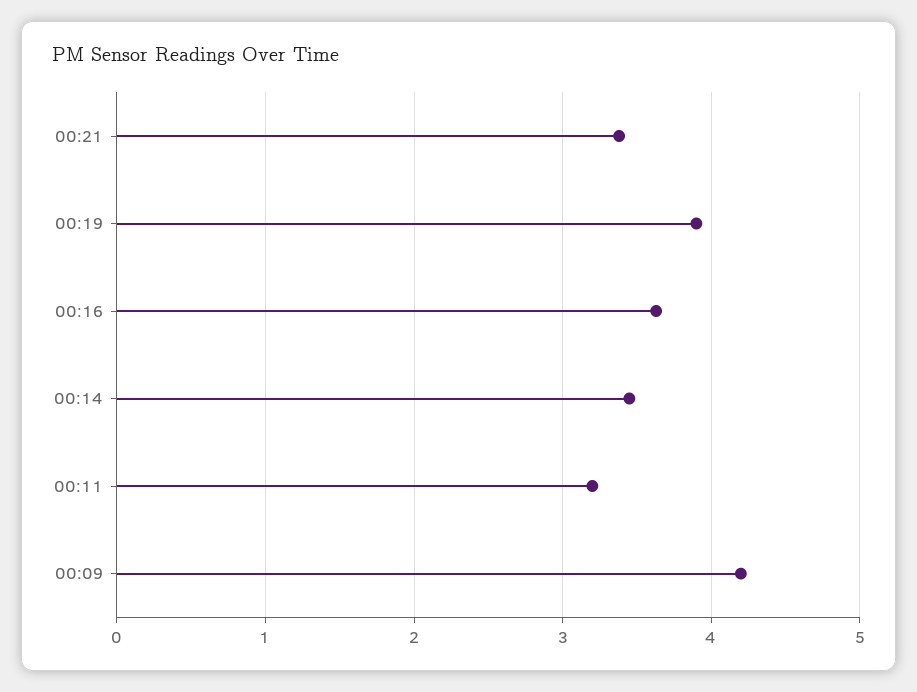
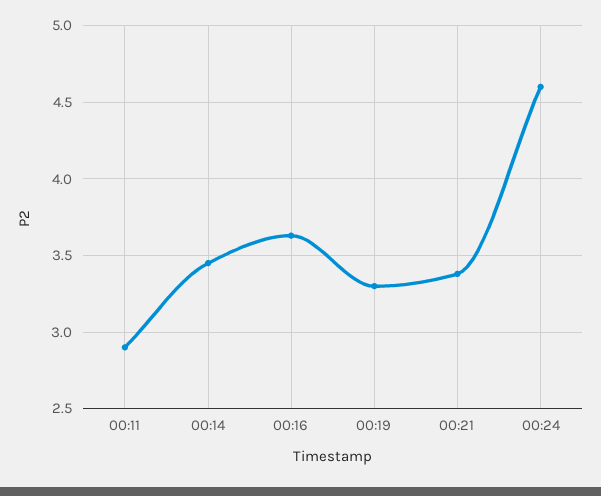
00:19: 3.9 -> 3.3
00:11: 3.2 -> 2.9
00:09: 4.2 -> none
00:24: none -> 4.6

